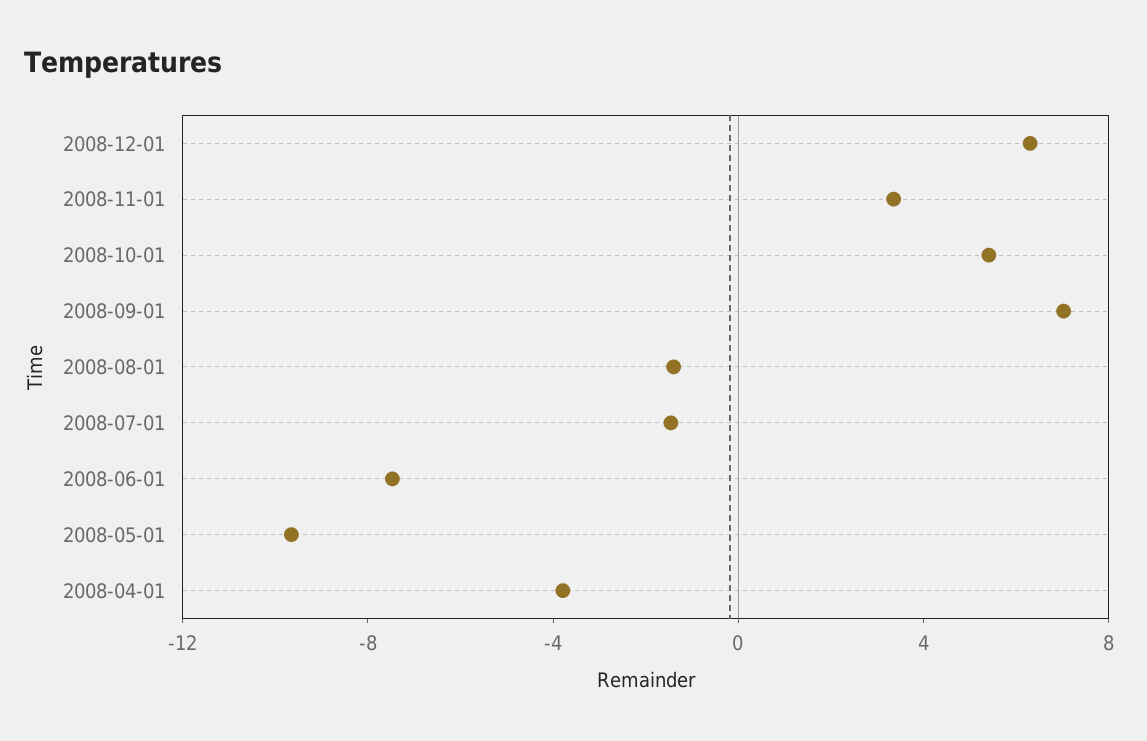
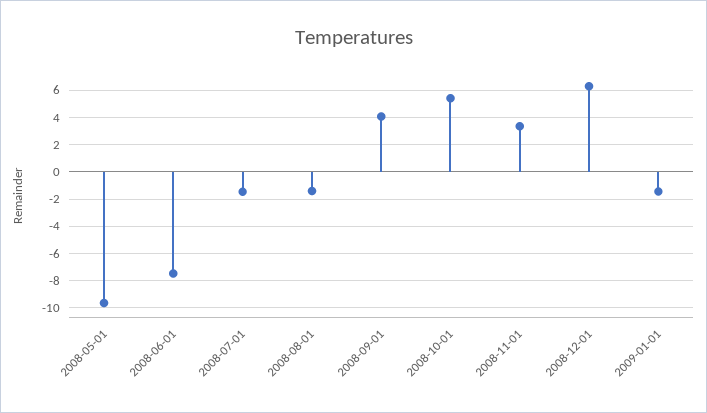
2008-09-01: 7 -> 4
2008-04-01: -4 -> none
2009-01-01: none -> -1.5

